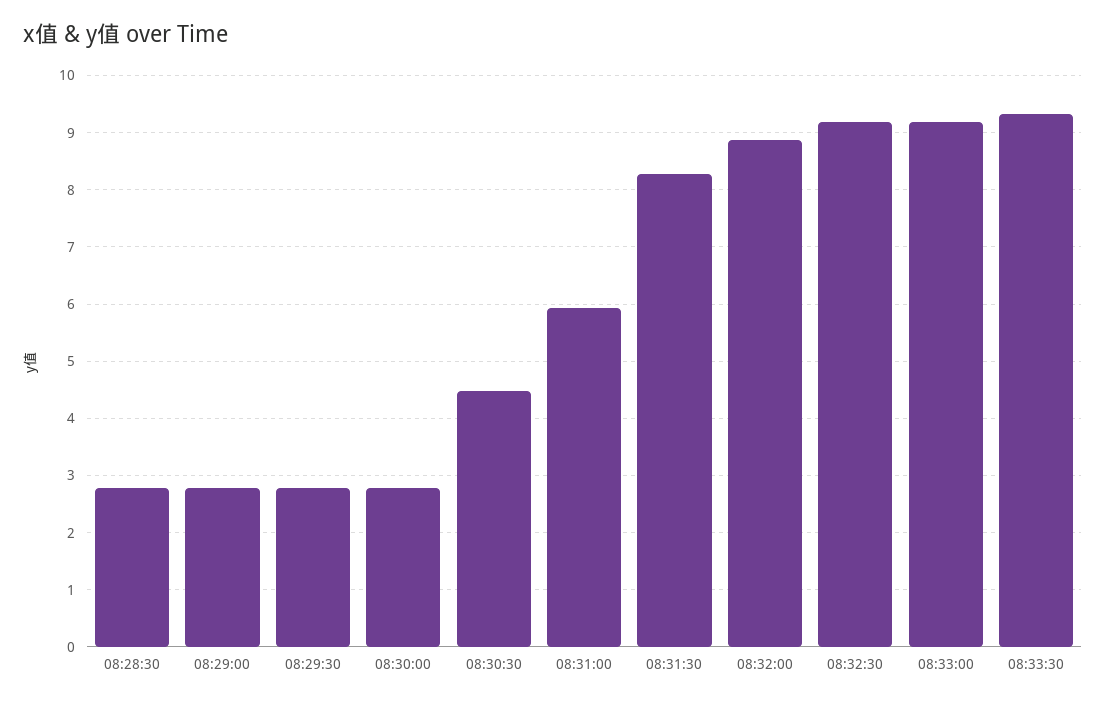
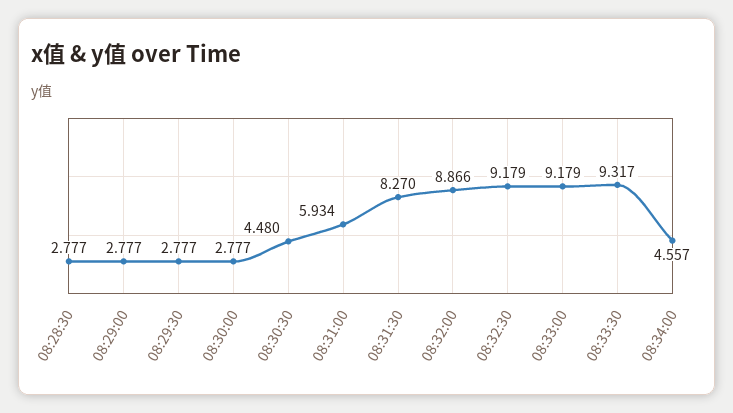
08:34:00: none -> 4.557

